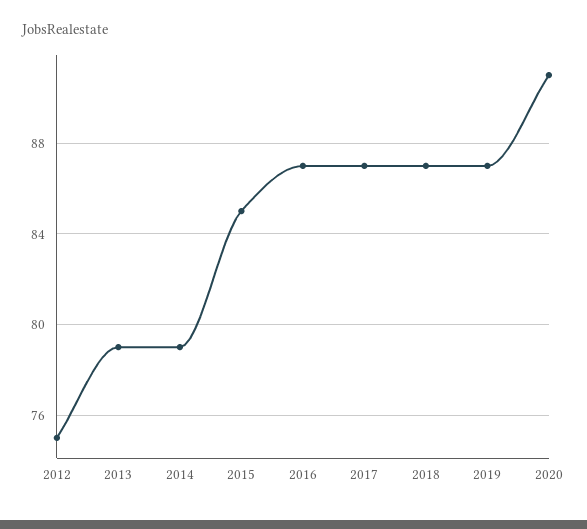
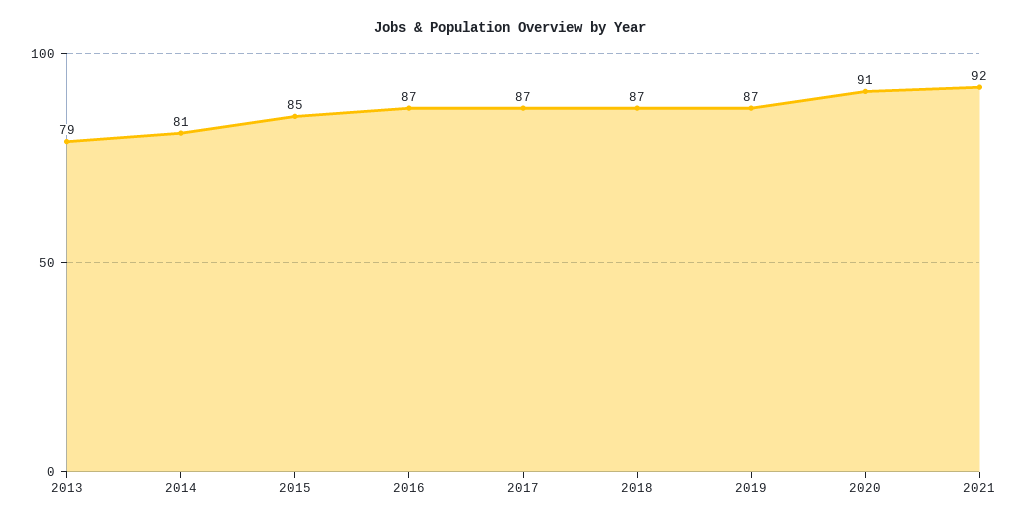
2012: 75 -> none
2014: 79 -> 81
2021: none -> 92

